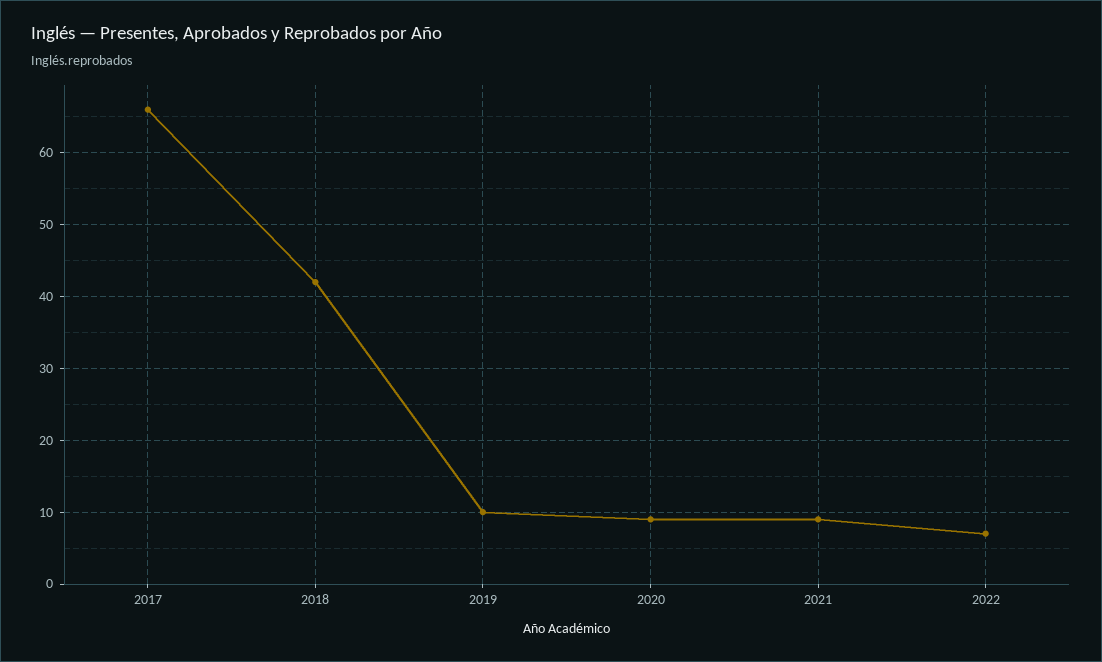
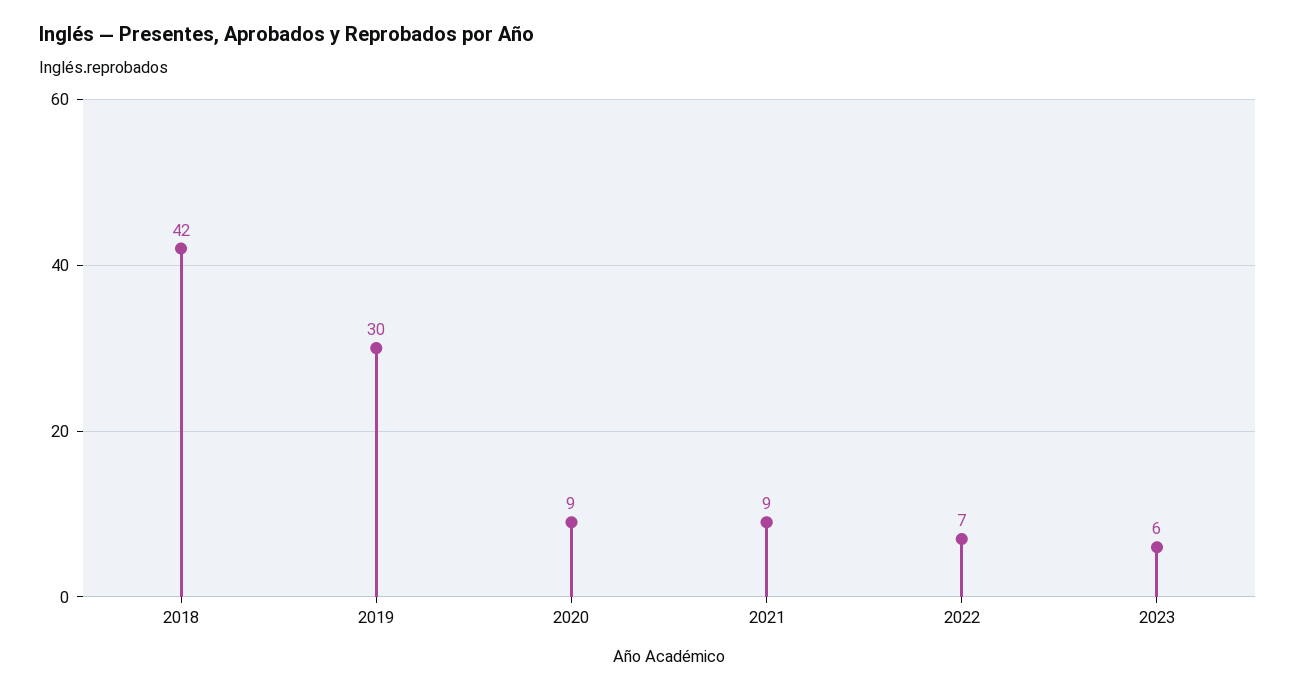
2017: 66 -> none
2019: 10 -> 30
2023: none -> 6

